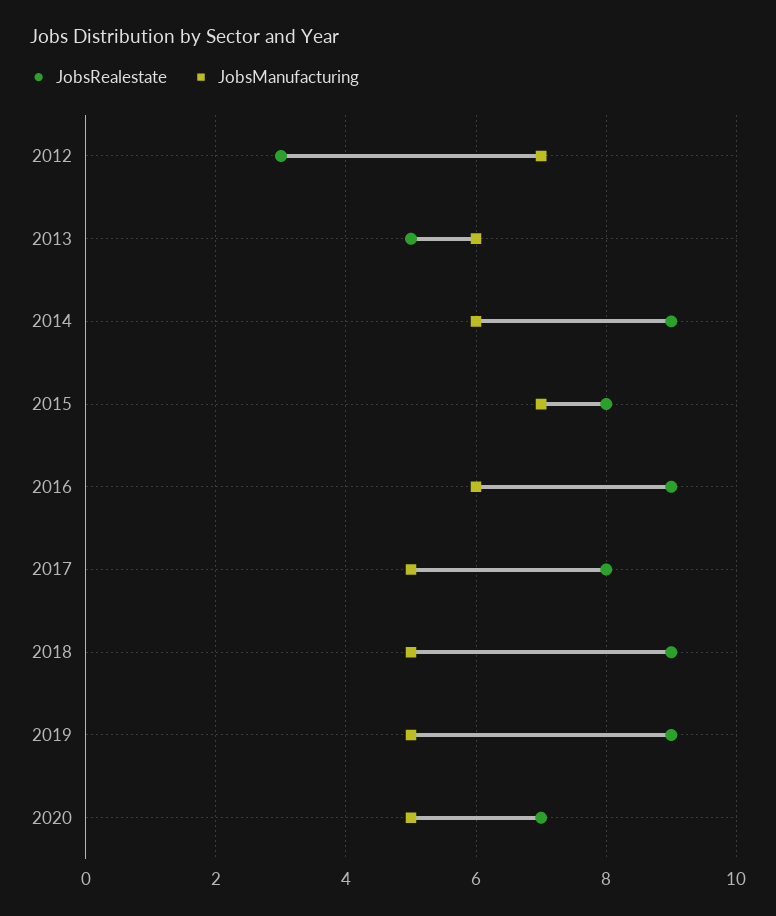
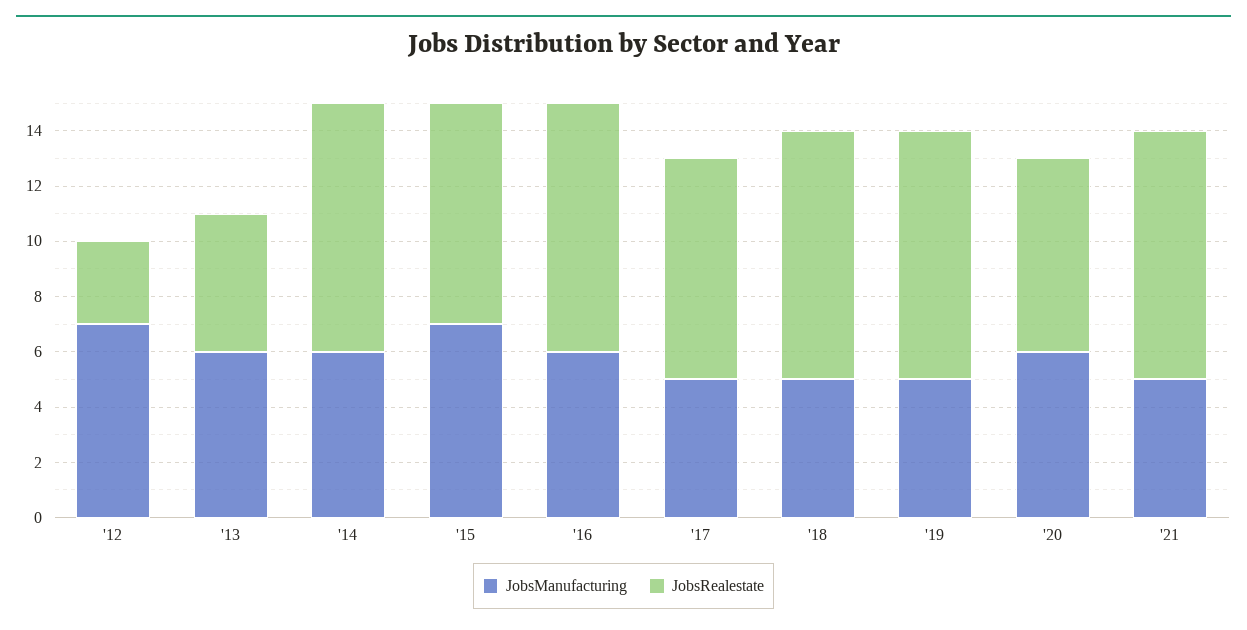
JobsManufacturing, 2020: 5 -> 6
JobsManufacturing, '21: none -> 5
JobsRealestate, '21: none -> 9

